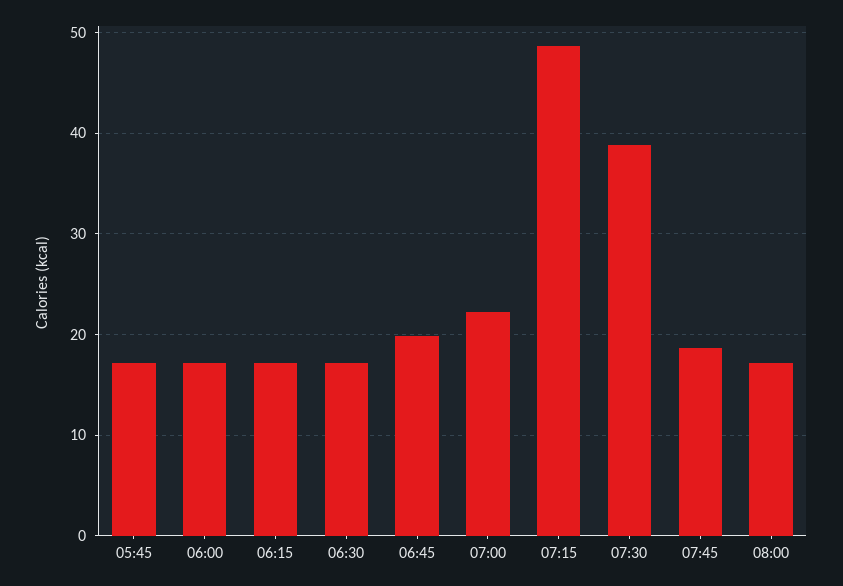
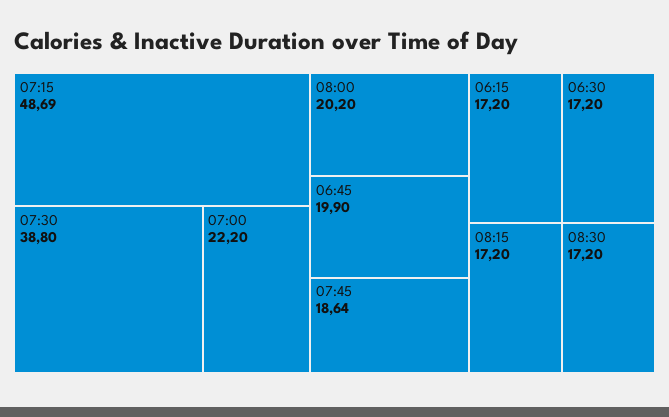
05:45: 17 -> none
06:00: 17 -> none
08:00: 17 -> 20.2
08:15: none -> 17.2
08:30: none -> 17.2

